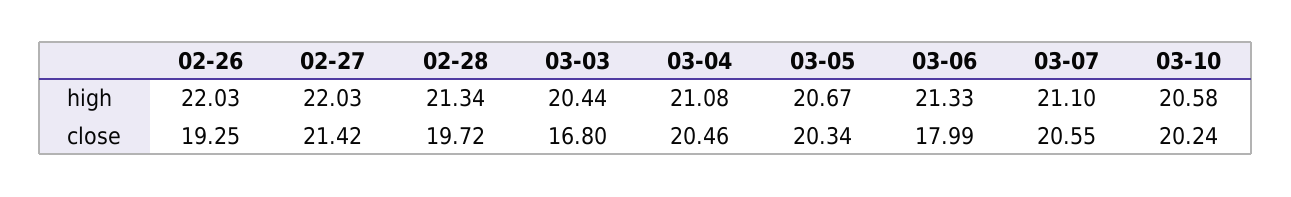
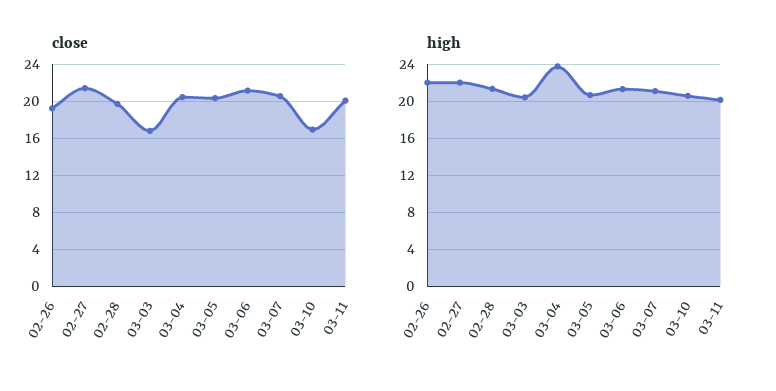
high, 03-04: 21.08 -> 24
close, 03-06: 17.99 -> 21
close, 03-10: 20.24 -> 17
close, 03-11: none -> 20
high, 03-11: none -> 20

